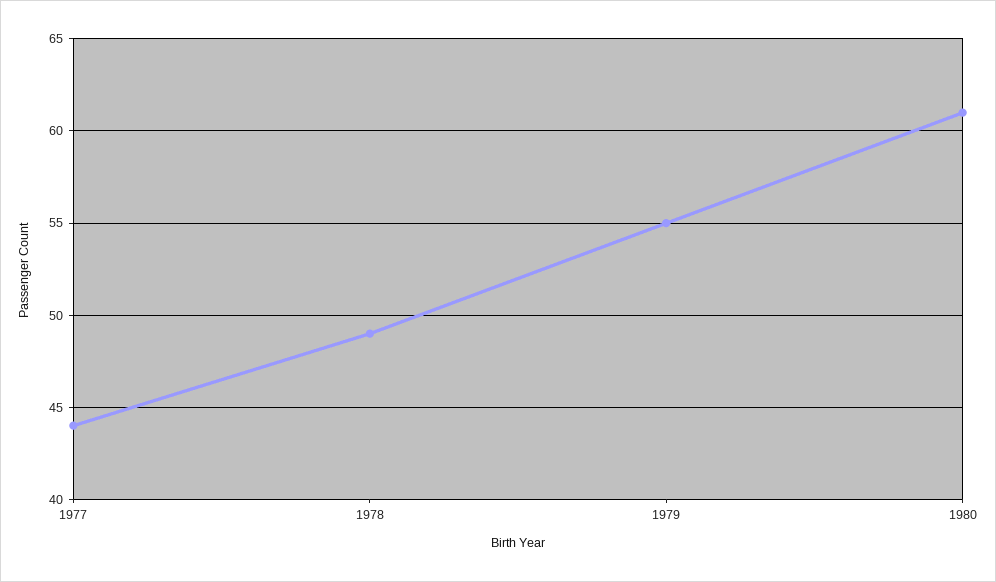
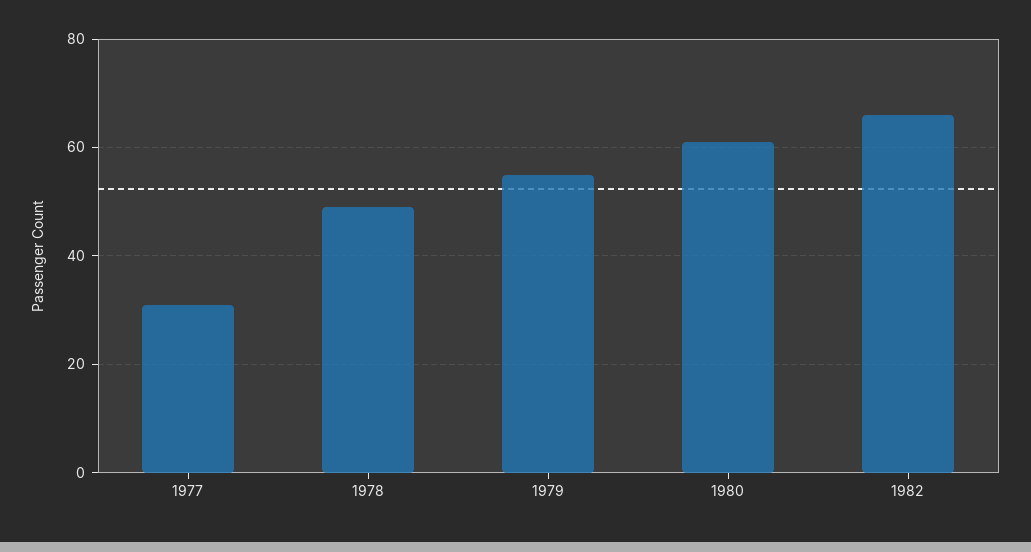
1977: 44 -> 30
1982: none -> 65

